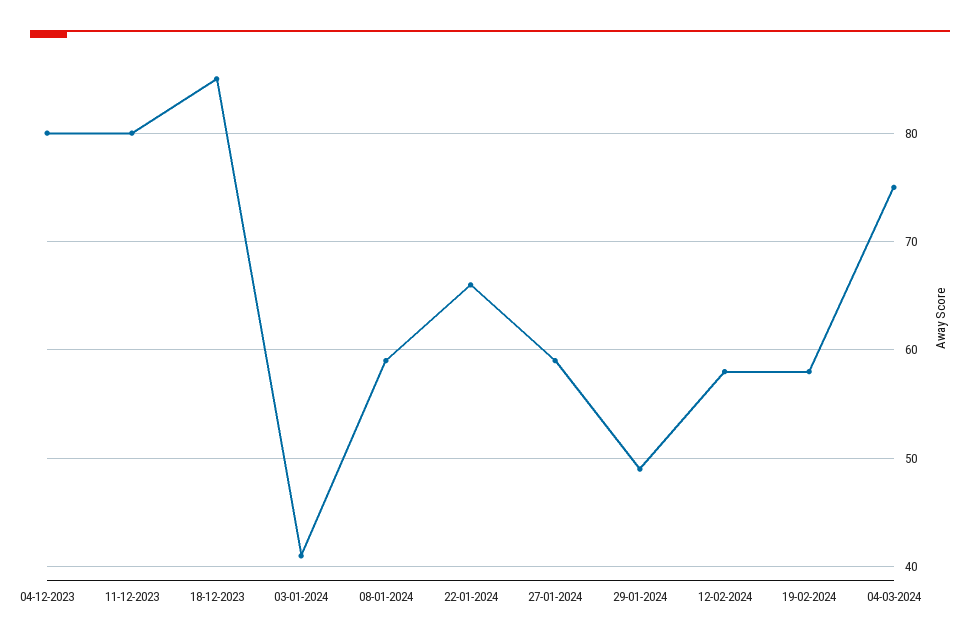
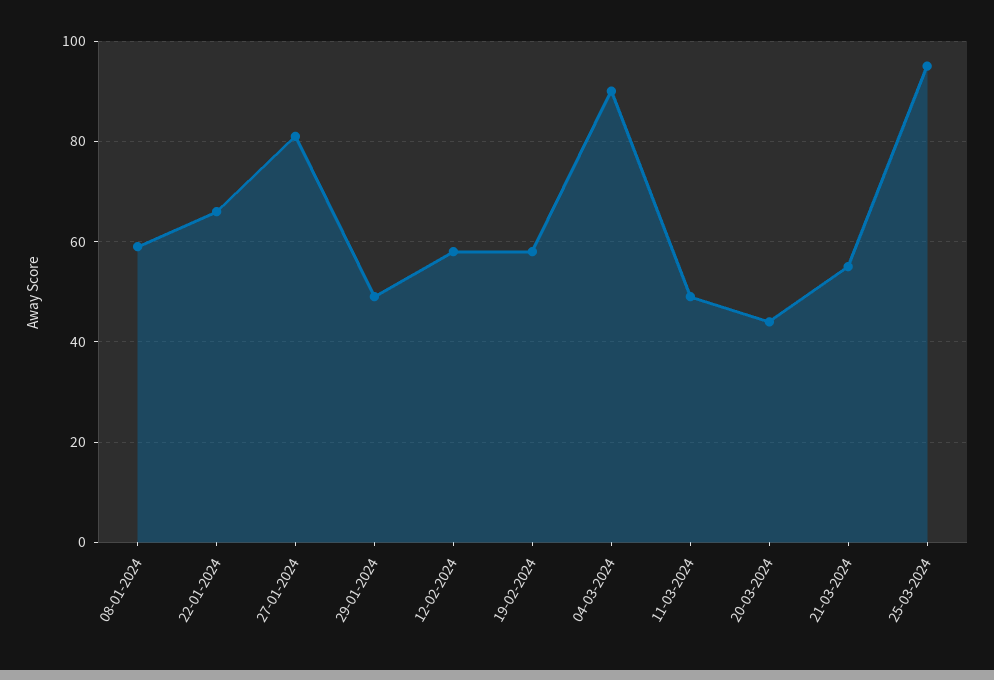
04-12-2023: 80 -> none
11-12-2023: 80 -> none
18-12-2023: 85 -> none
03-01-2024: 41 -> none
27-01-2024: 59 -> 80
04-03-2024: 75 -> 90
11-03-2024: none -> 50
20-03-2024: none -> 45
21-03-2024: none -> 55
25-03-2024: none -> 95

